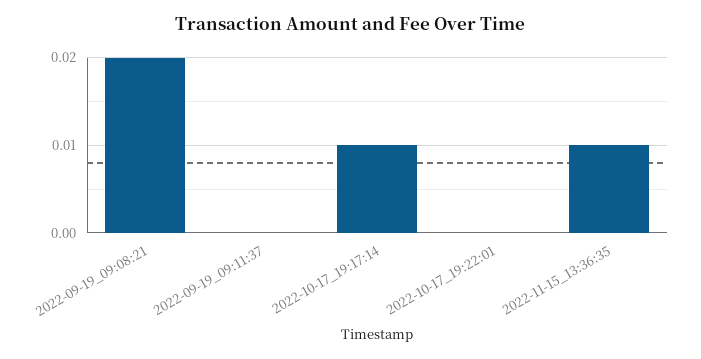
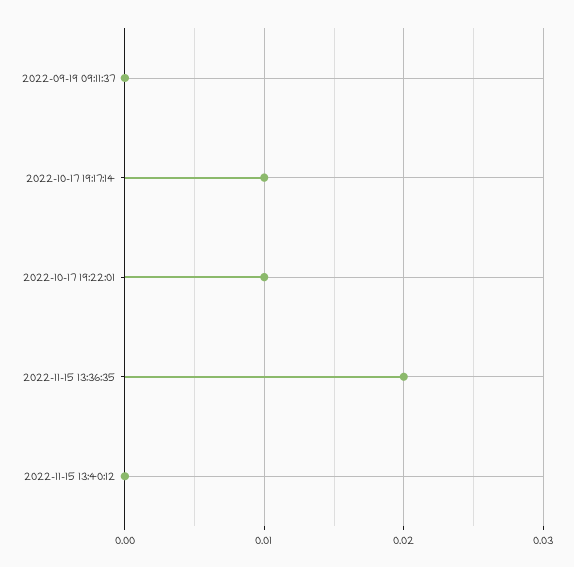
2022-09-19_09:08:21: 0.02 -> none
2022-10-17_19:22:01: 0 -> 0.01
2022-11-15_13:36:35: 0.01 -> 0.02
2022-11-15 13:40:12: none -> 0

